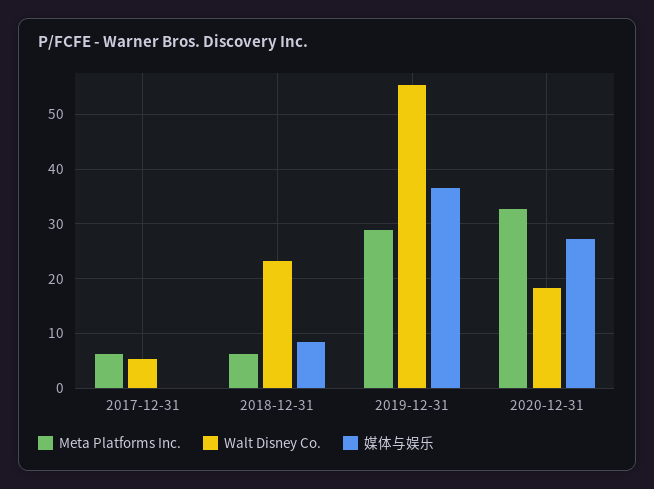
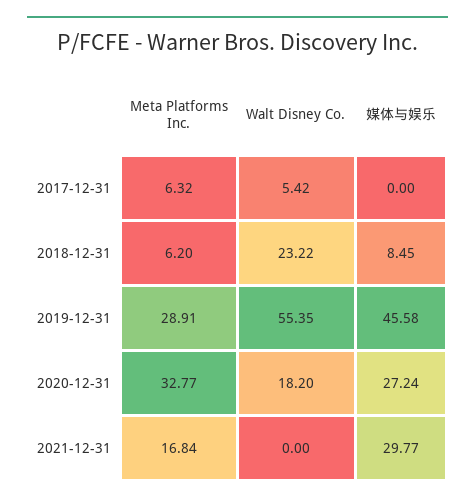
媒体与娱乐, 2019-12-31: 36 -> 45.58
Meta Platforms Inc., 2021-12-31: none -> 16.84
Walt Disney Co., 2021-12-31: none -> 0
媒体与娱乐, 2021-12-31: none -> 29.77

